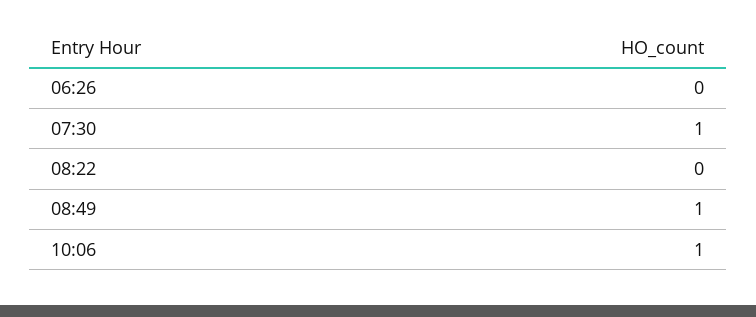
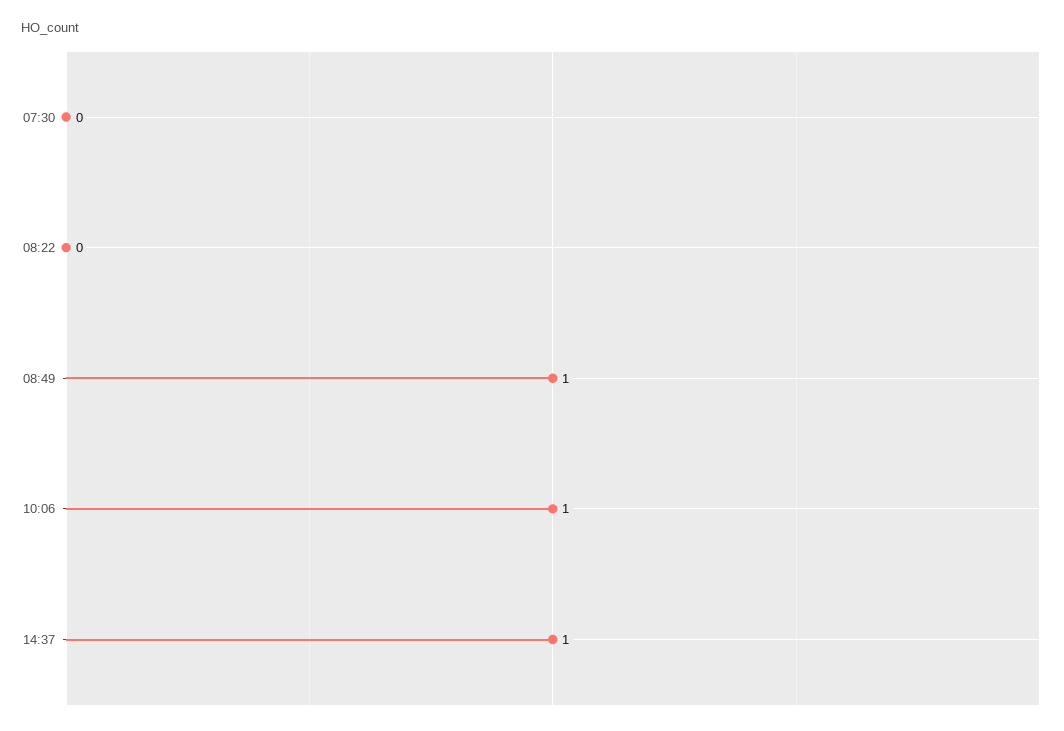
06:26: 0 -> none
07:30: 1 -> 0
14:37: none -> 1

